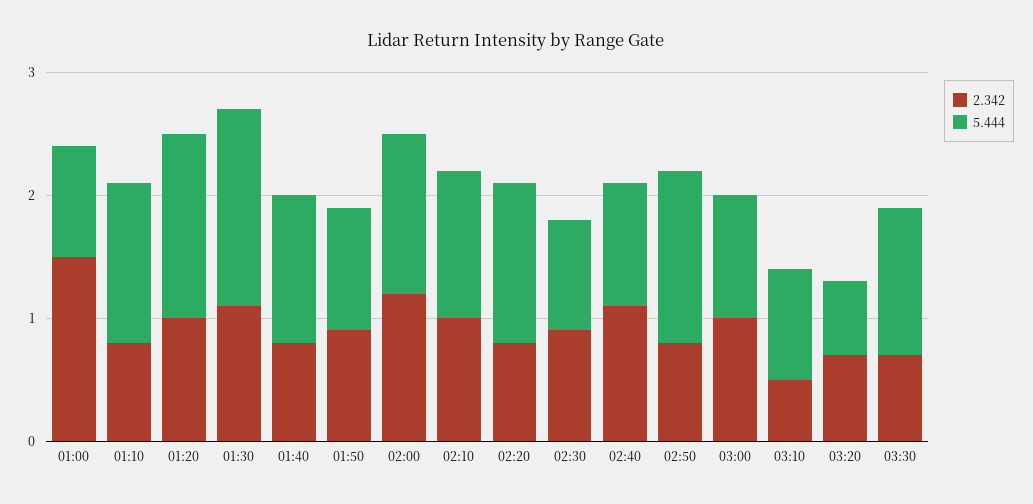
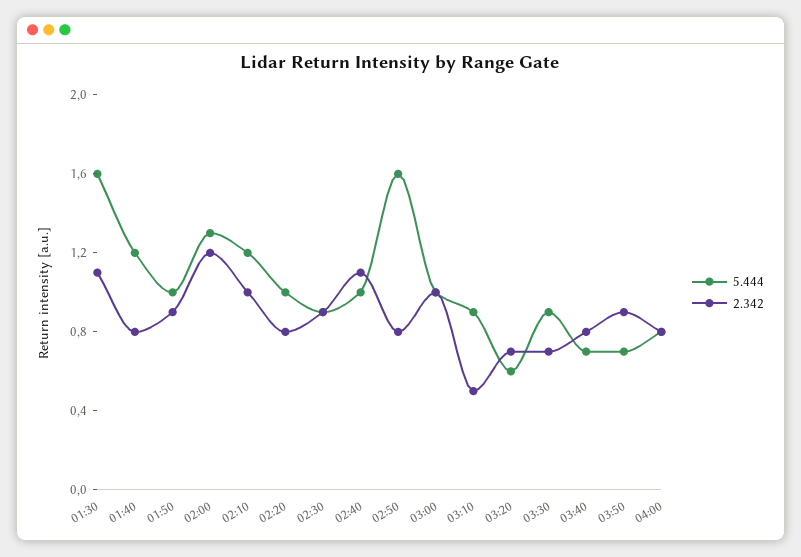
2.342, 01:00: 1.5 -> none
5.444, 01:00: 0.9 -> none
2.342, 01:10: 0.8 -> none
5.444, 01:10: 1.3 -> none
2.342, 01:20: 1 -> none
5.444, 01:20: 1.5 -> none
5.444, 02:20: 1.3 -> 1
5.444, 02:50: 1.4 -> 1.6
5.444, 03:30: 1.2 -> 0.9
5.444, 03:40: none -> 0.7
2.342, 03:40: none -> 0.8
5.444, 03:50: none -> 0.7
2.342, 03:50: none -> 0.9
5.444, 04:00: none -> 0.8
2.342, 04:00: none -> 0.8

